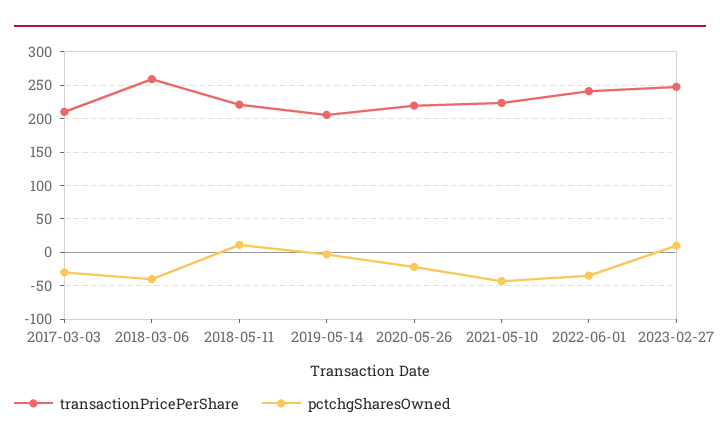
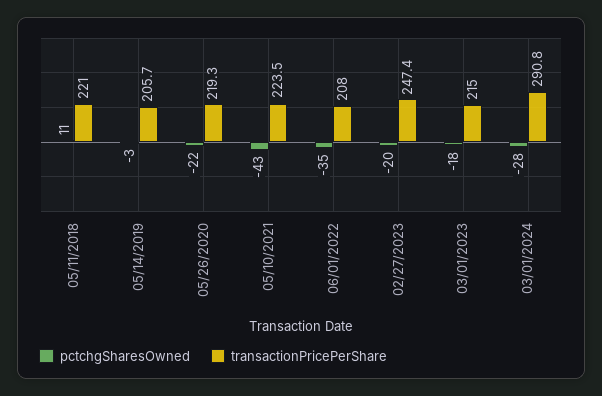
transactionPricePerShare, 2017-03-03: 210 -> none
pctchgSharesOwned, 2017-03-03: -30 -> none
transactionPricePerShare, 2018-03-06: 260 -> none
pctchgSharesOwned, 2018-03-06: -40 -> none
transactionPricePerShare, 2022-06-01: 240 -> 208
pctchgSharesOwned, 2023-02-27: 10 -> -20
pctchgSharesOwned, 03/01/2023: none -> -18
transactionPricePerShare, 03/01/2023: none -> 215
pctchgSharesOwned, 03/01/2024: none -> -28
transactionPricePerShare, 03/01/2024: none -> 290.8

